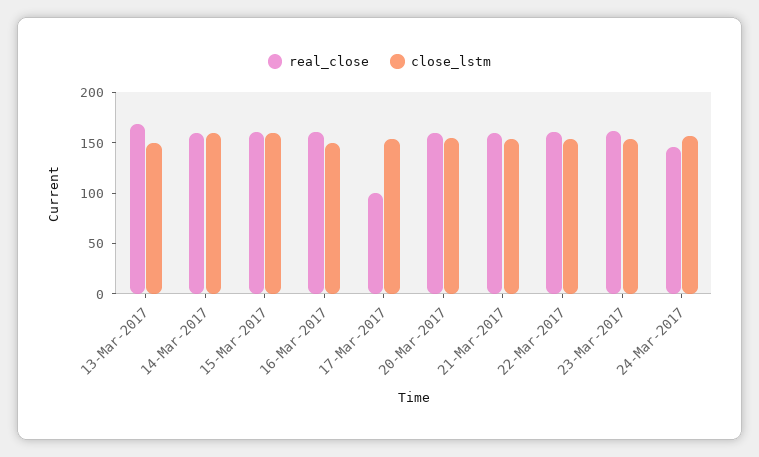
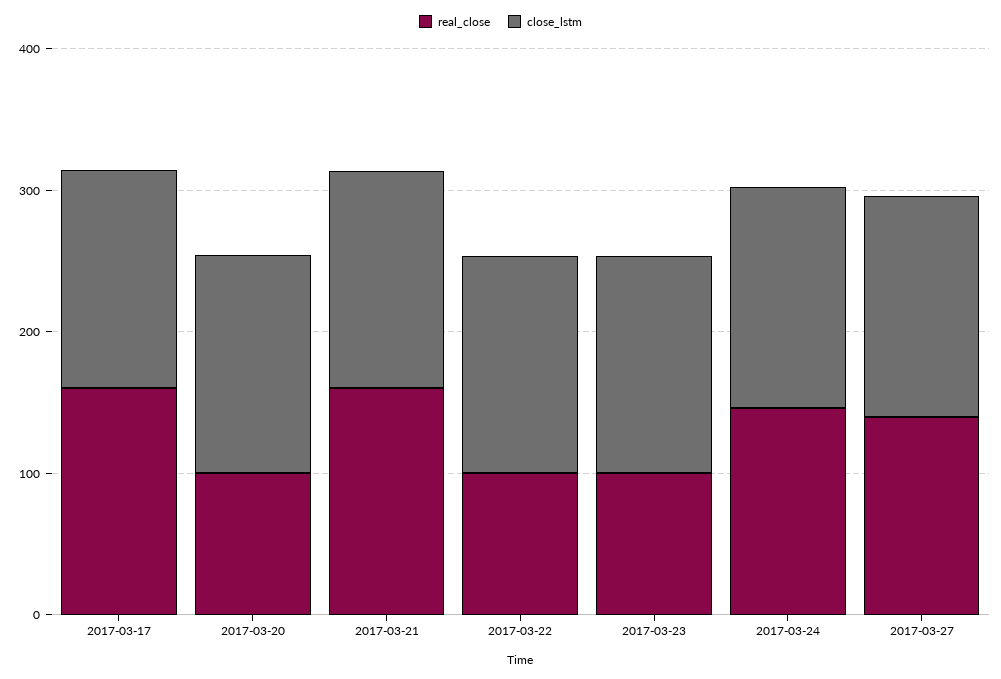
real_close, 13-Mar-2017: 170 -> none
close_lstm, 13-Mar-2017: 150 -> none
real_close, 14-Mar-2017: 160 -> none
close_lstm, 14-Mar-2017: 160 -> none
real_close, 15-Mar-2017: 160 -> none
close_lstm, 15-Mar-2017: 160 -> none
real_close, 16-Mar-2017: 160 -> none
close_lstm, 16-Mar-2017: 150 -> none
real_close, 17-Mar-2017: 100 -> 160
real_close, 20-Mar-2017: 160 -> 100
real_close, 22-Mar-2017: 160 -> 100
real_close, 23-Mar-2017: 160 -> 100
real_close, 2017-03-27: none -> 140
close_lstm, 2017-03-27: none -> 160

